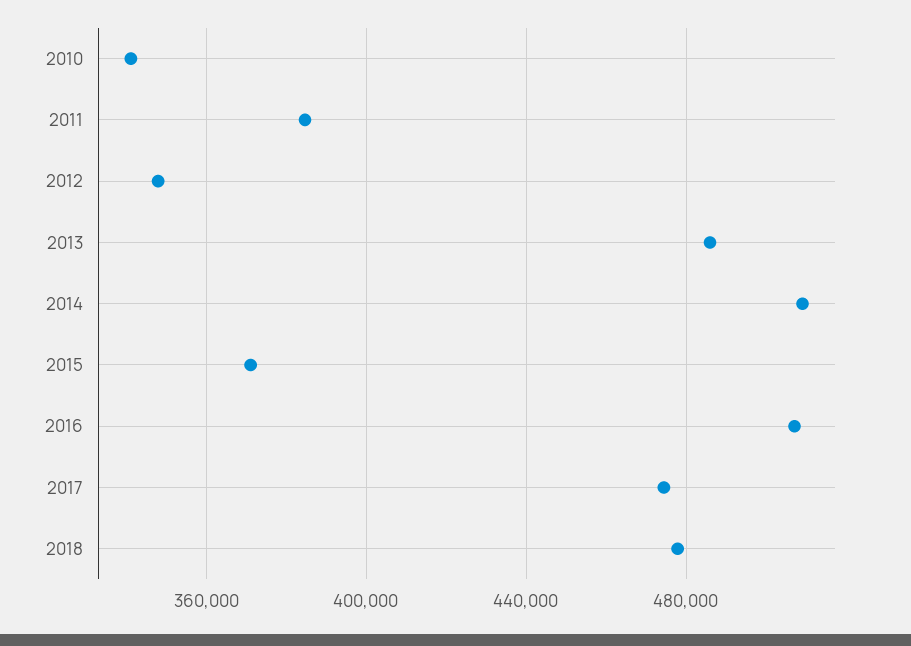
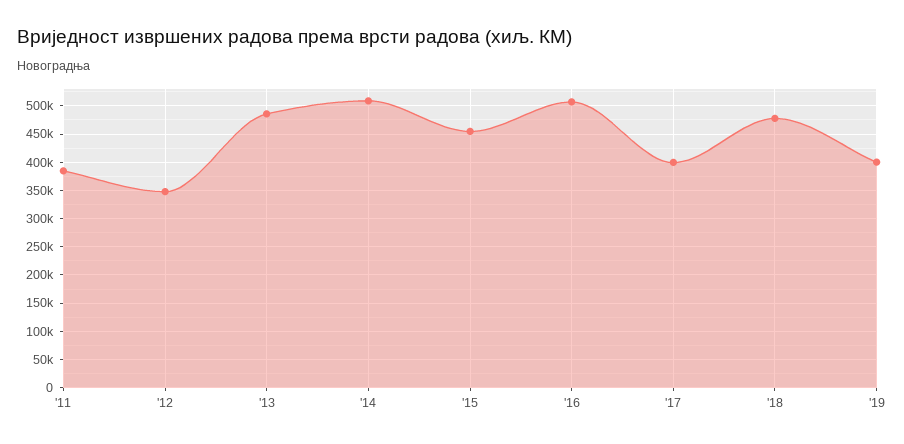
2010: 340000 -> none
2015: 370000 -> 450000
2017: 475000 -> 400000
'19: none -> 400000

